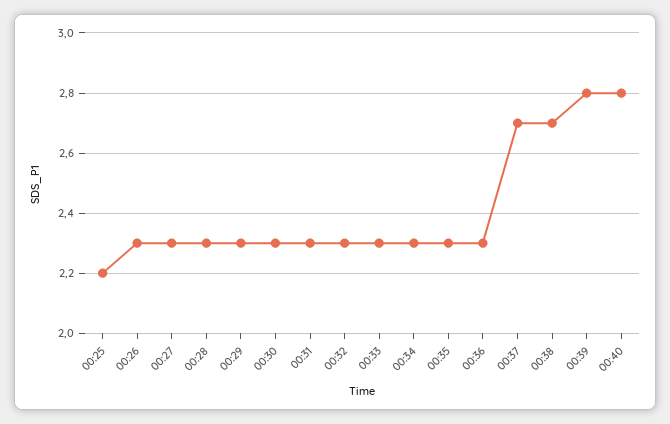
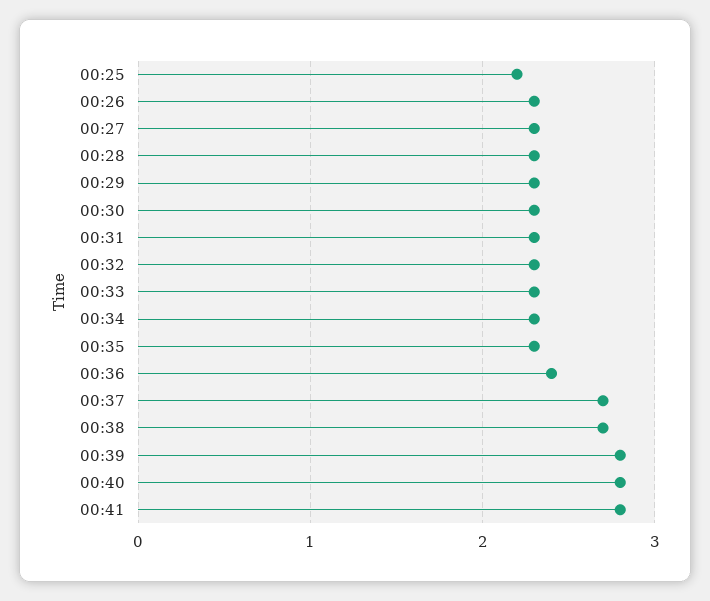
00:36: 2.3 -> 2.4
00:41: none -> 2.8

